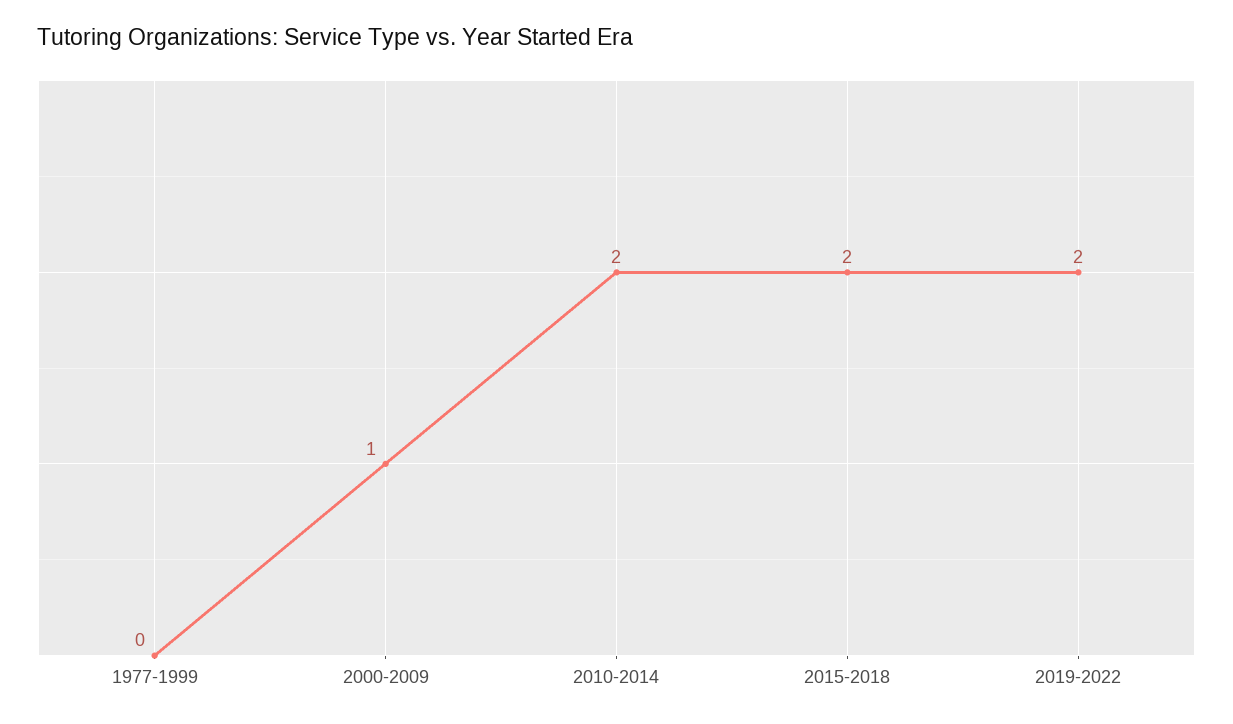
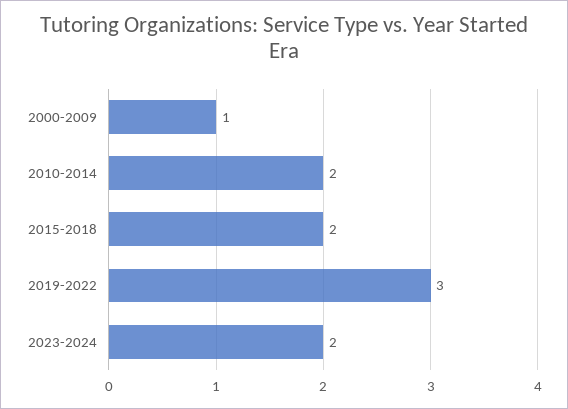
1977-1999: 0 -> none
2019-2022: 2 -> 3
2023-2024: none -> 2

